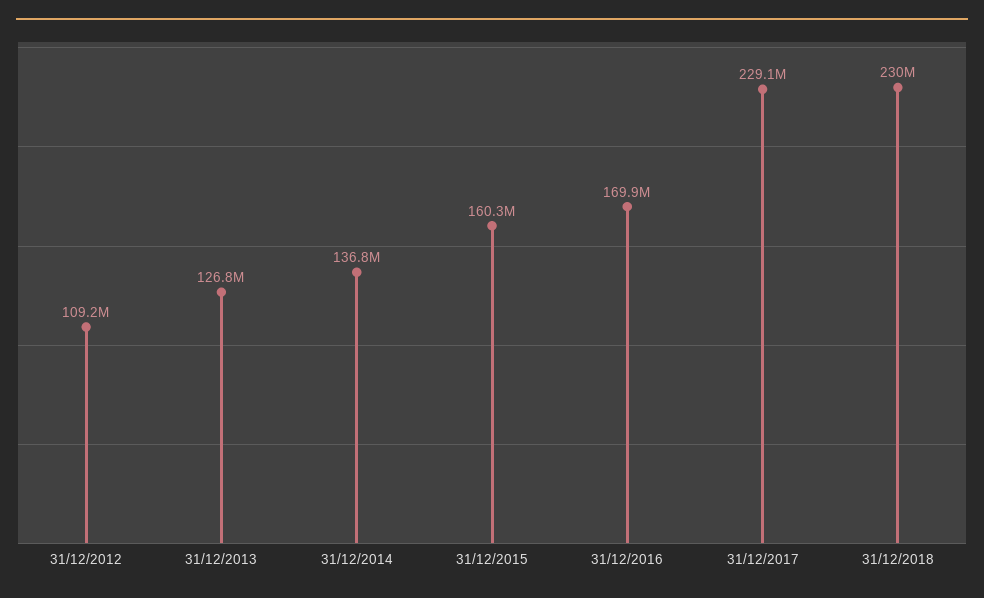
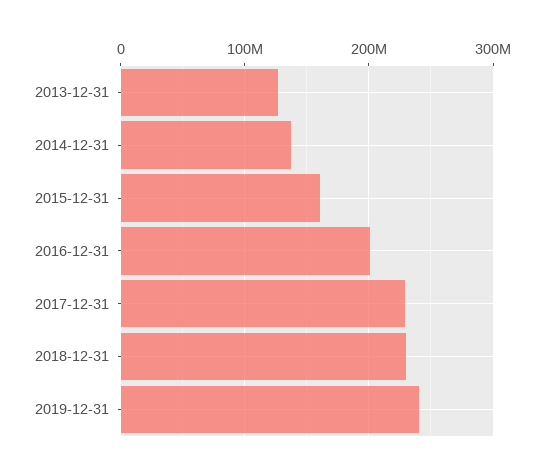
31/12/2012: 109200000 -> none
31/12/2016: 169900000 -> 200000000
2019-12-31: none -> 240000000

